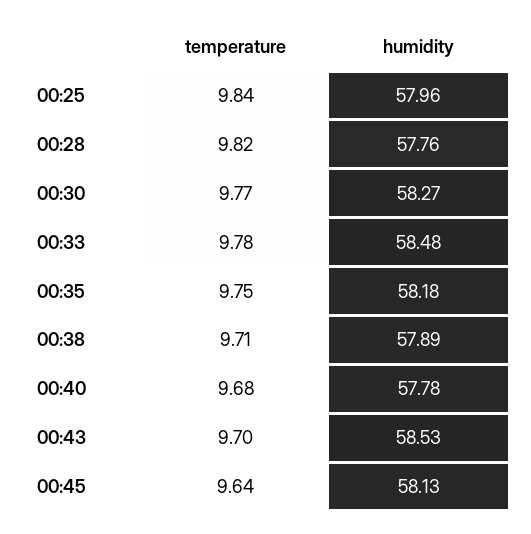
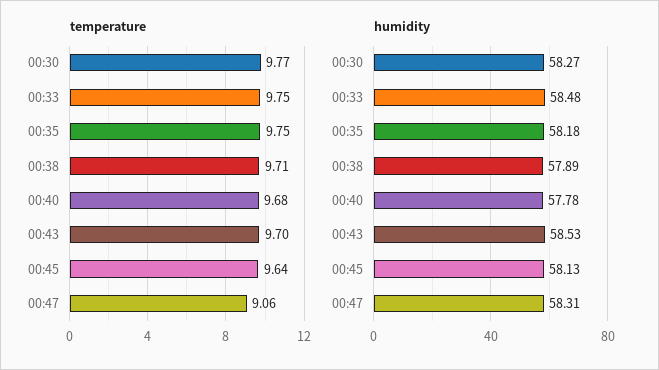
temperature, 00:25: 9.84 -> none
humidity, 00:25: 57.96 -> none
temperature, 00:28: 9.82 -> none
humidity, 00:28: 57.76 -> none
temperature, 00:33: 9.78 -> 9.75
temperature, 00:47: none -> 9.06
humidity, 00:47: none -> 58.31

